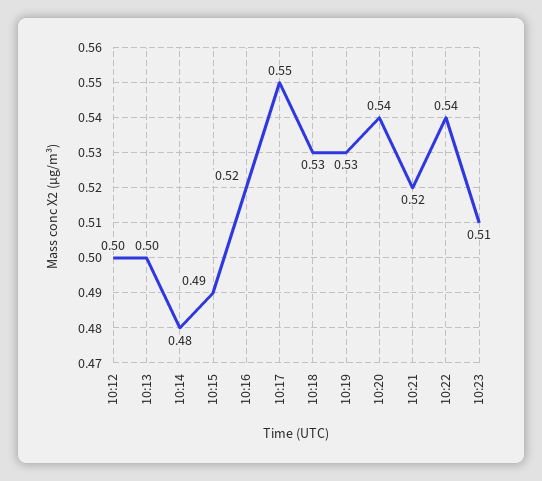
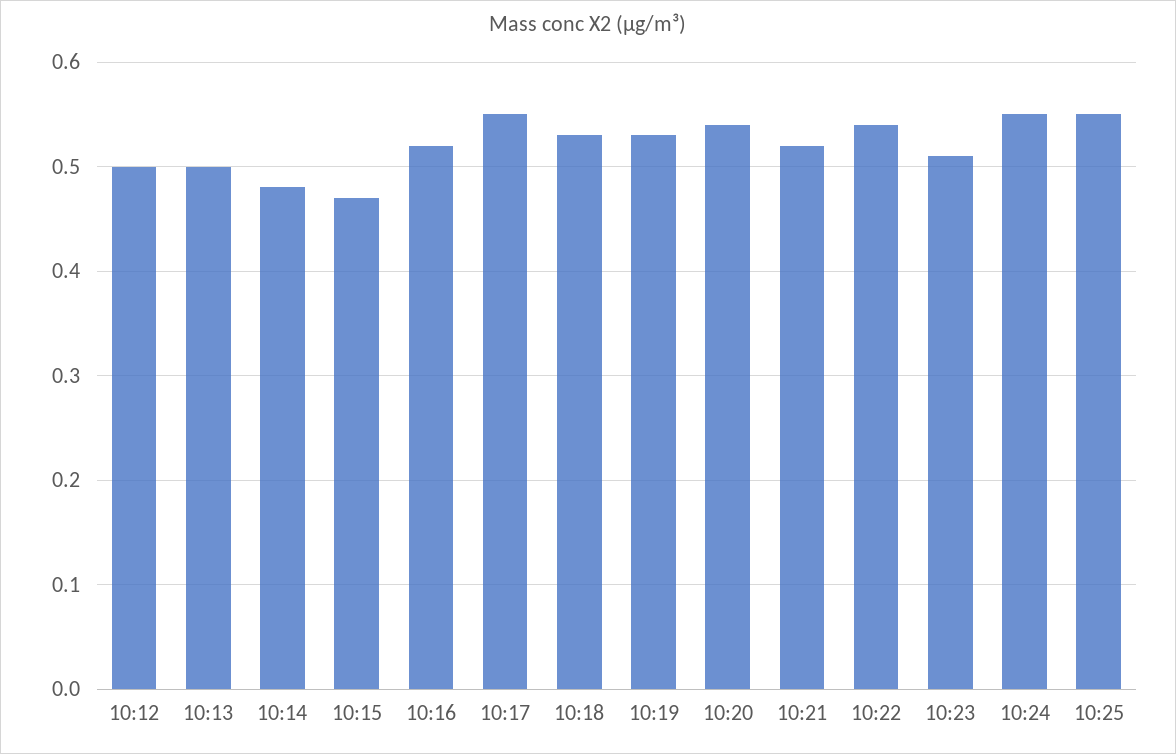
10:15: 0.49 -> 0.47
10:24: none -> 0.55
10:25: none -> 0.55

